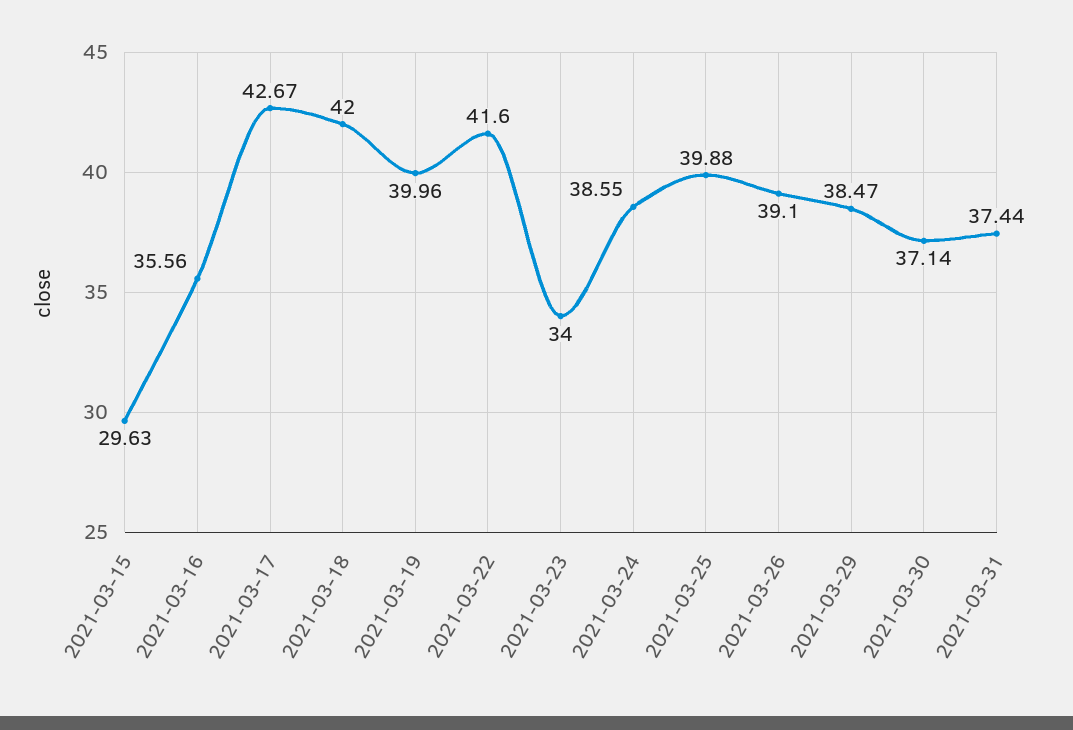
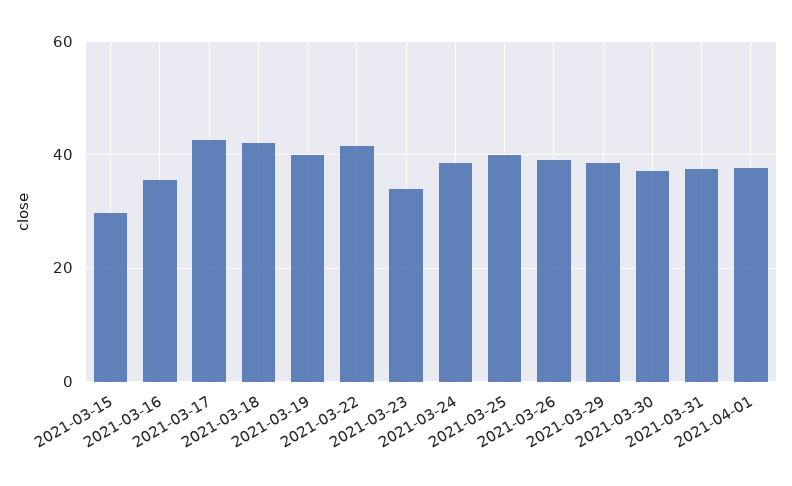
2021-04-01: none -> 38

